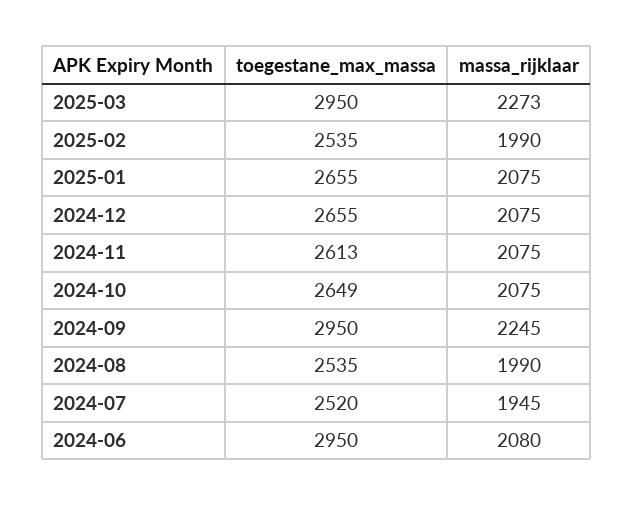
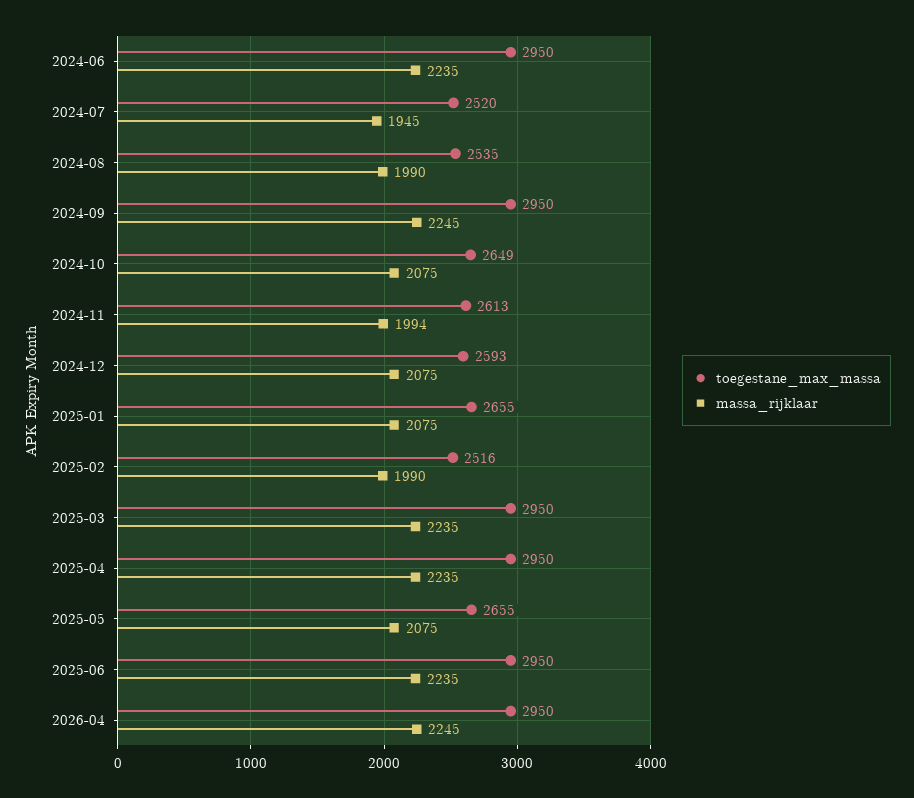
massa_rijklaar, 2025-03: 2273 -> 2235
toegestane_max_massa, 2025-02: 2535 -> 2516
toegestane_max_massa, 2024-12: 2655 -> 2593
massa_rijklaar, 2024-11: 2075 -> 1994
massa_rijklaar, 2024-06: 2080 -> 2235
toegestane_max_massa, 2025-04: none -> 2950
massa_rijklaar, 2025-04: none -> 2235
toegestane_max_massa, 2025-05: none -> 2655
massa_rijklaar, 2025-05: none -> 2075
toegestane_max_massa, 2025-06: none -> 2950
massa_rijklaar, 2025-06: none -> 2235
toegestane_max_massa, 2026-04: none -> 2950
massa_rijklaar, 2026-04: none -> 2245

